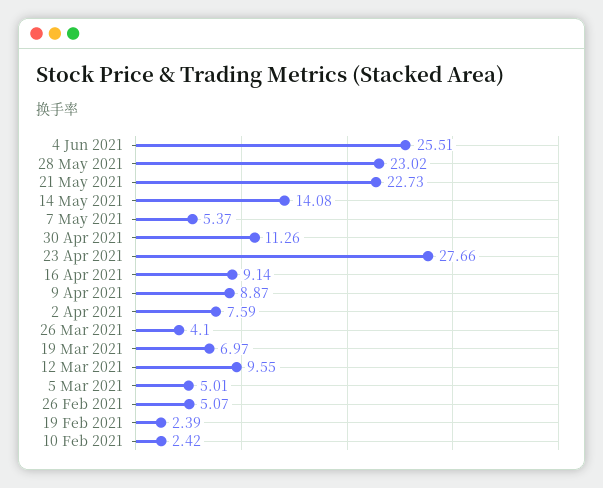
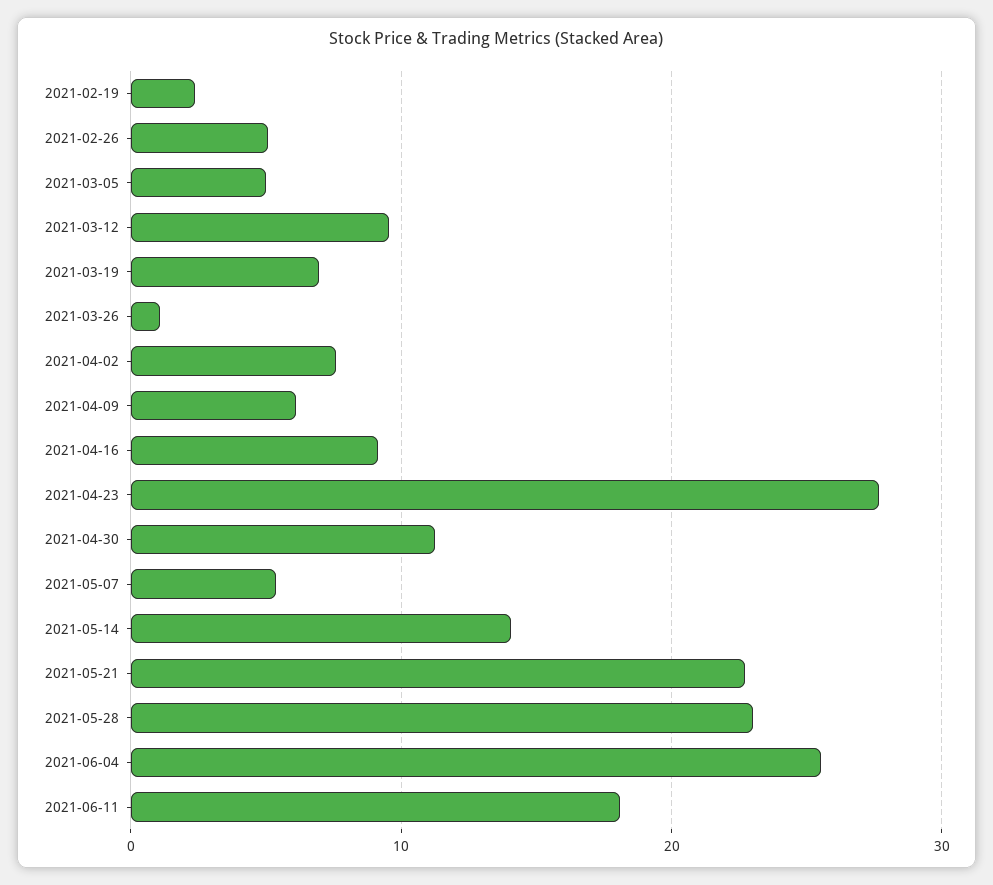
9 Apr 2021: 8.87 -> 6
26 Mar 2021: 4.1 -> 1
10 Feb 2021: 2.42 -> none
2021-06-11: none -> 18

